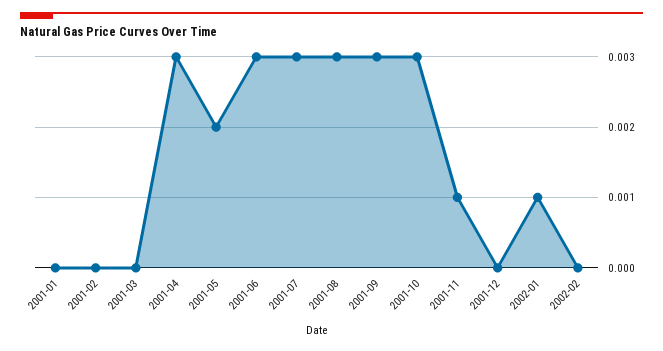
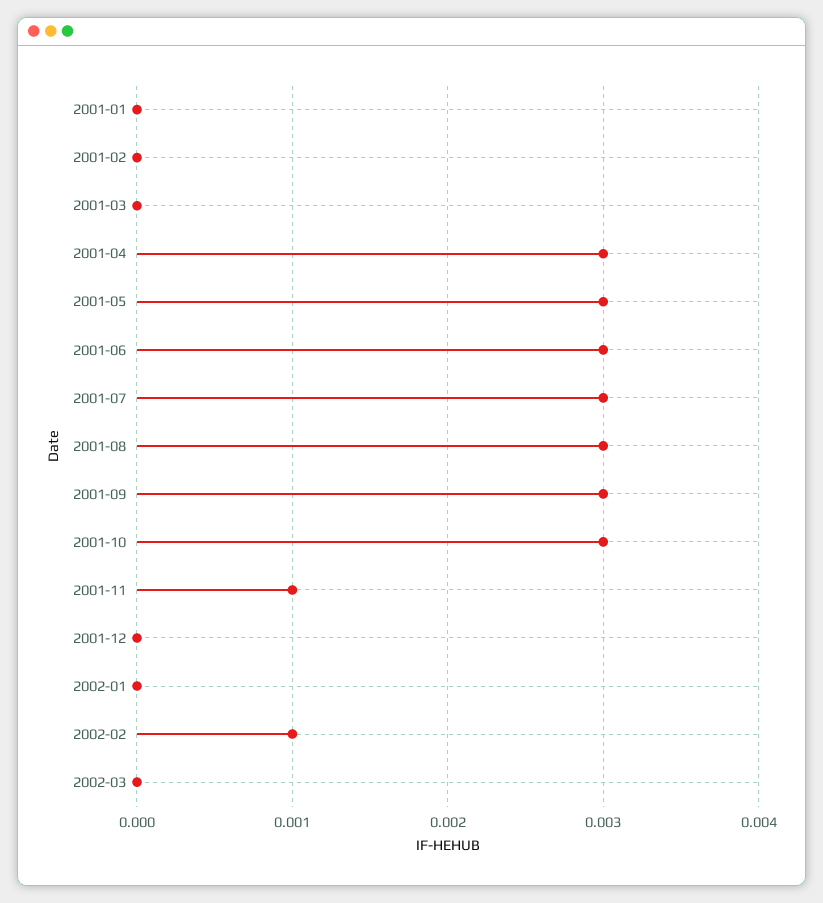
2001-05: 0.002 -> 0.003
2002-01: 0.001 -> 0
2002-02: 0 -> 0.001
2002-03: none -> 0

